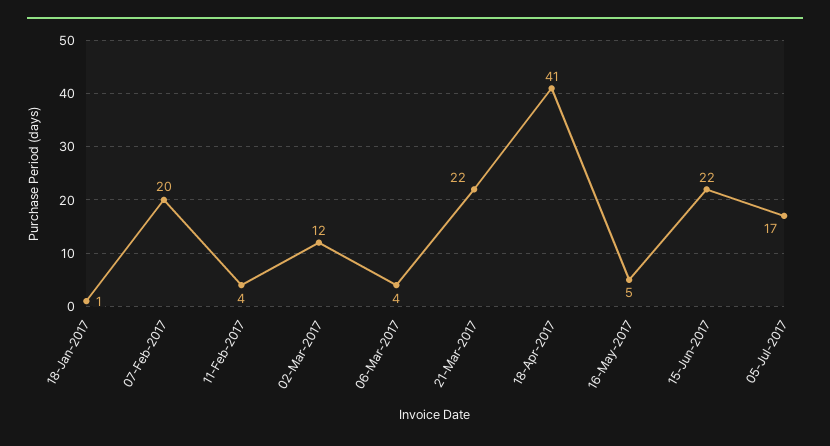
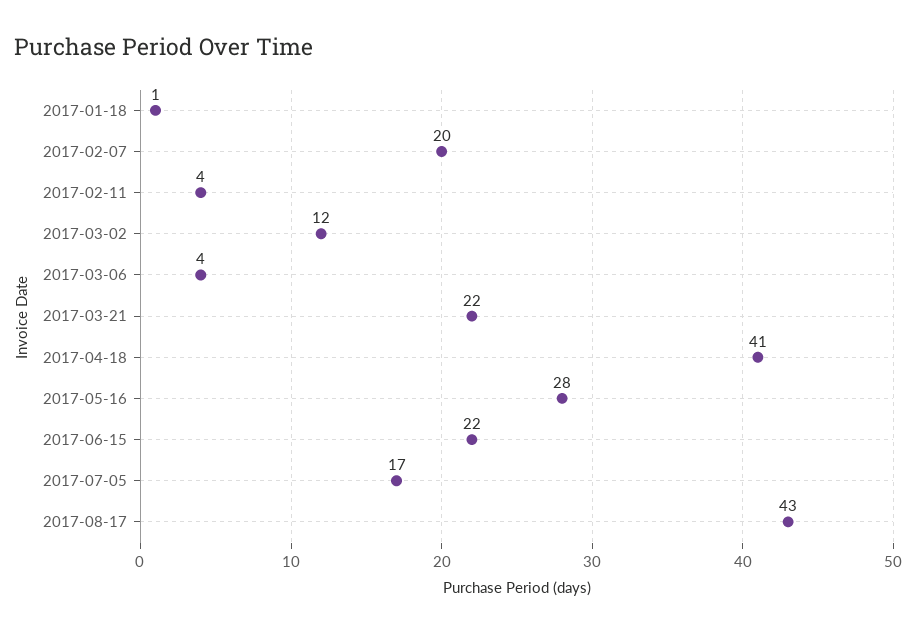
16-May-2017: 5 -> 28
2017-08-17: none -> 43

